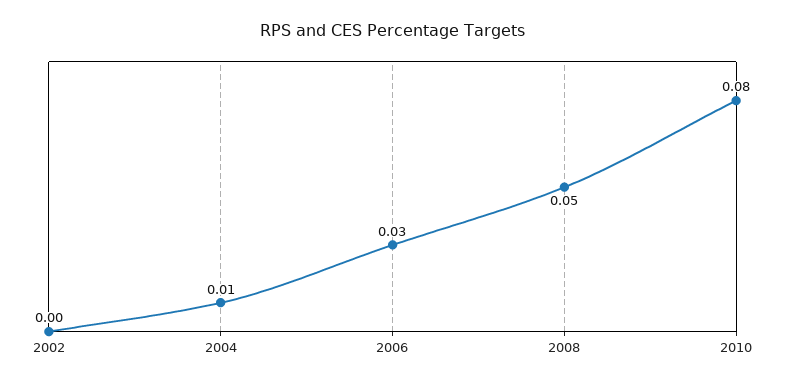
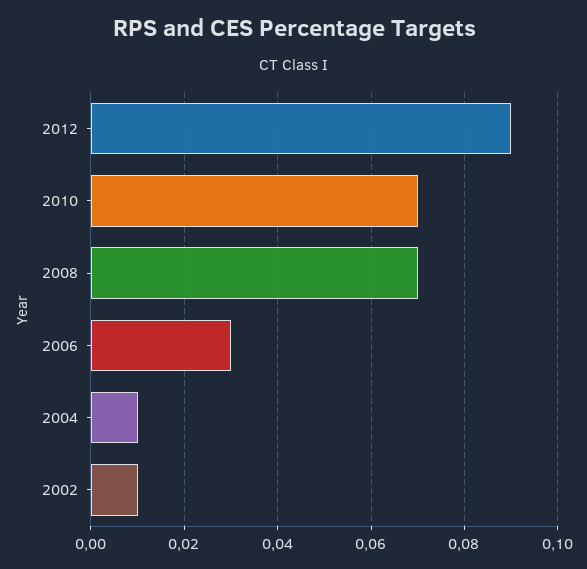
2002: 0 -> 0.01
2008: 0.05 -> 0.07
2010: 0.08 -> 0.07
2012: none -> 0.09

